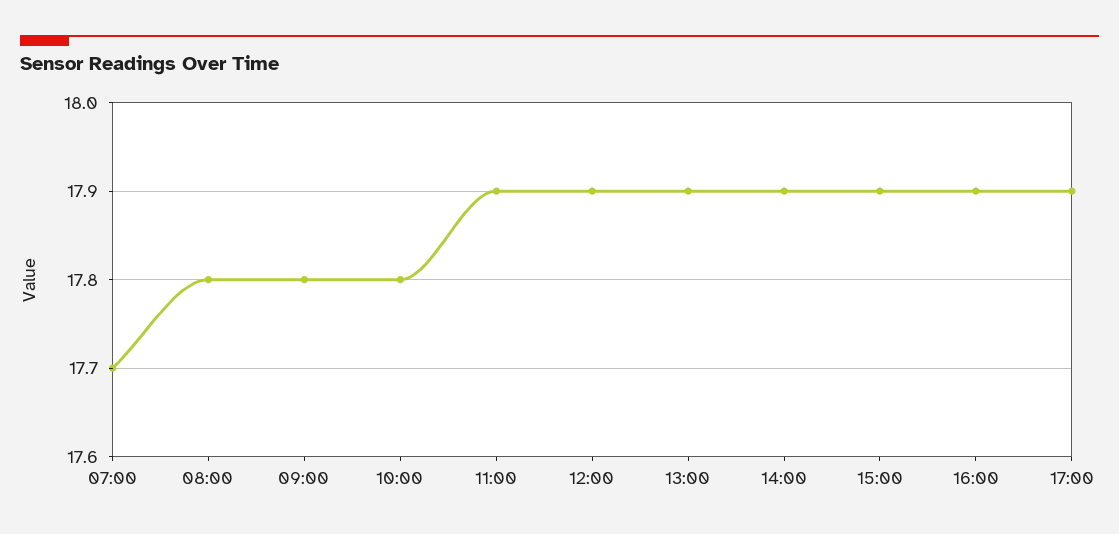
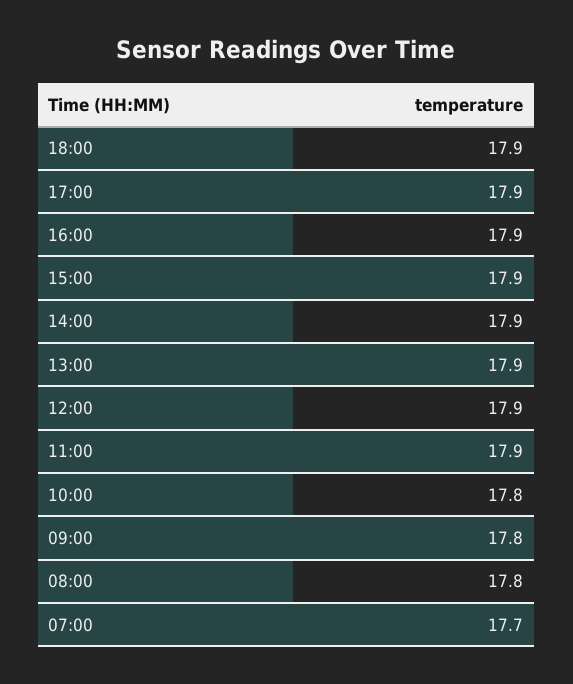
18:00: none -> 17.9

